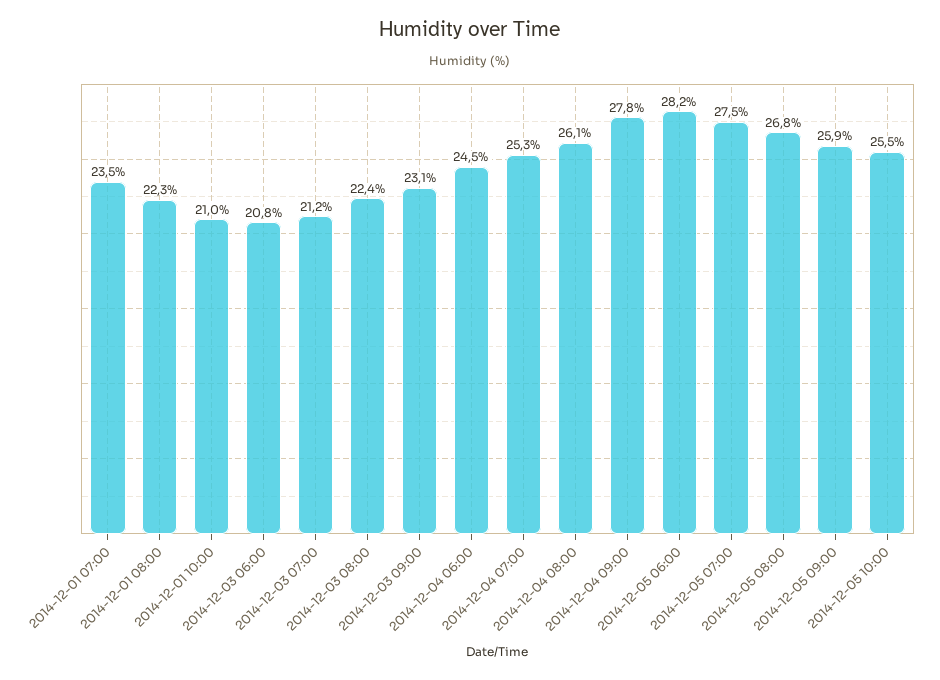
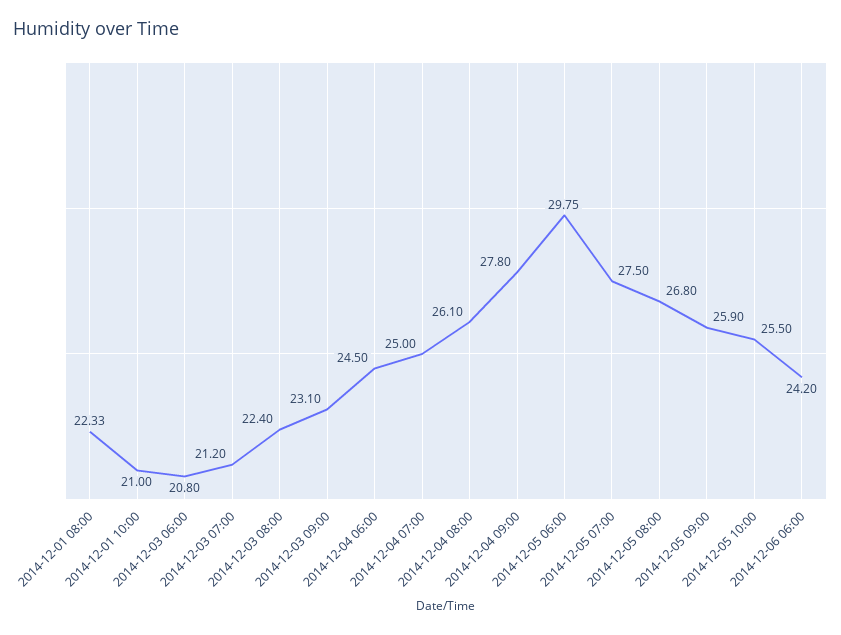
2014-12-01 07:00: 23.5 -> none
2014-12-04 07:00: 25.3 -> 25
2014-12-05 06:00: 28.2 -> 29.75
2014-12-06 06:00: none -> 24.2

